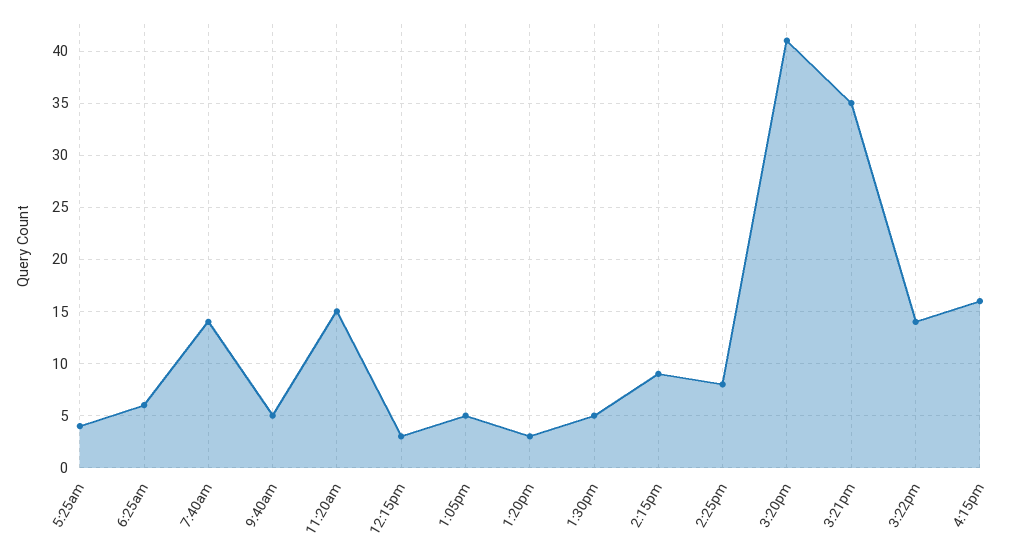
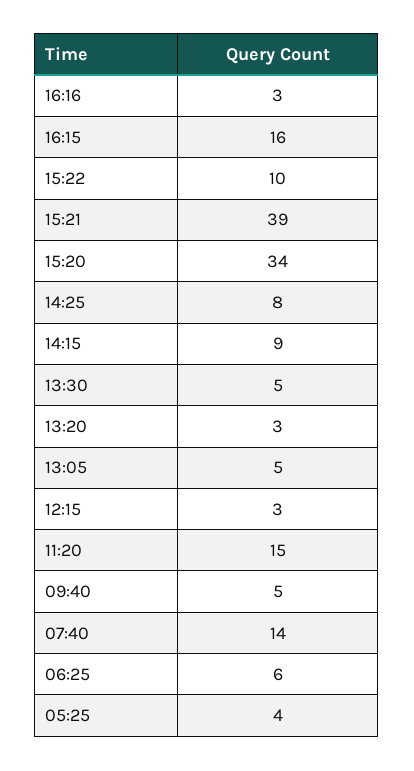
3:20pm: 41 -> 34
3:21pm: 35 -> 39
3:22pm: 14 -> 10
16:16: none -> 3

